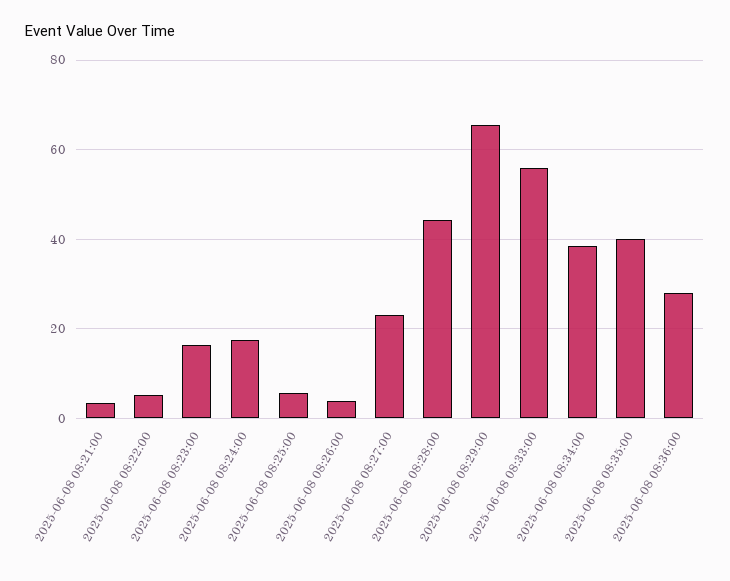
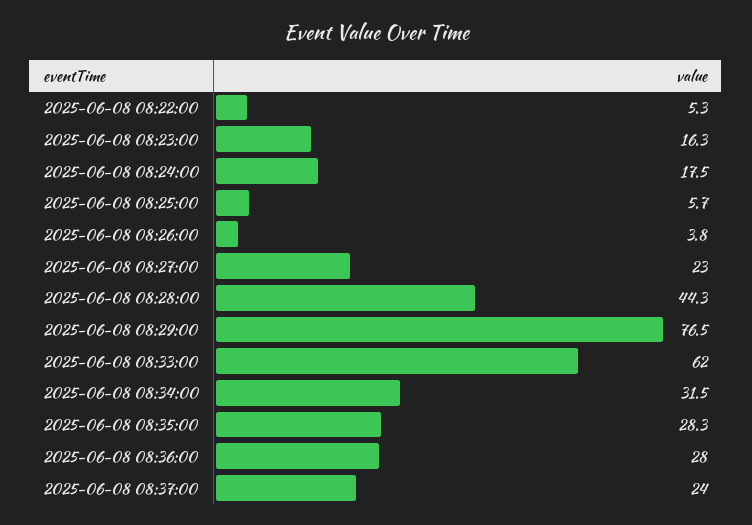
2025-06-08 08:21:00: 4 -> none
2025-06-08 08:29:00: 66 -> 76.5
2025-06-08 08:33:00: 56 -> 62
2025-06-08 08:34:00: 38 -> 31.5
2025-06-08 08:35:00: 40 -> 28.3
2025-06-08 08:37:00: none -> 24

